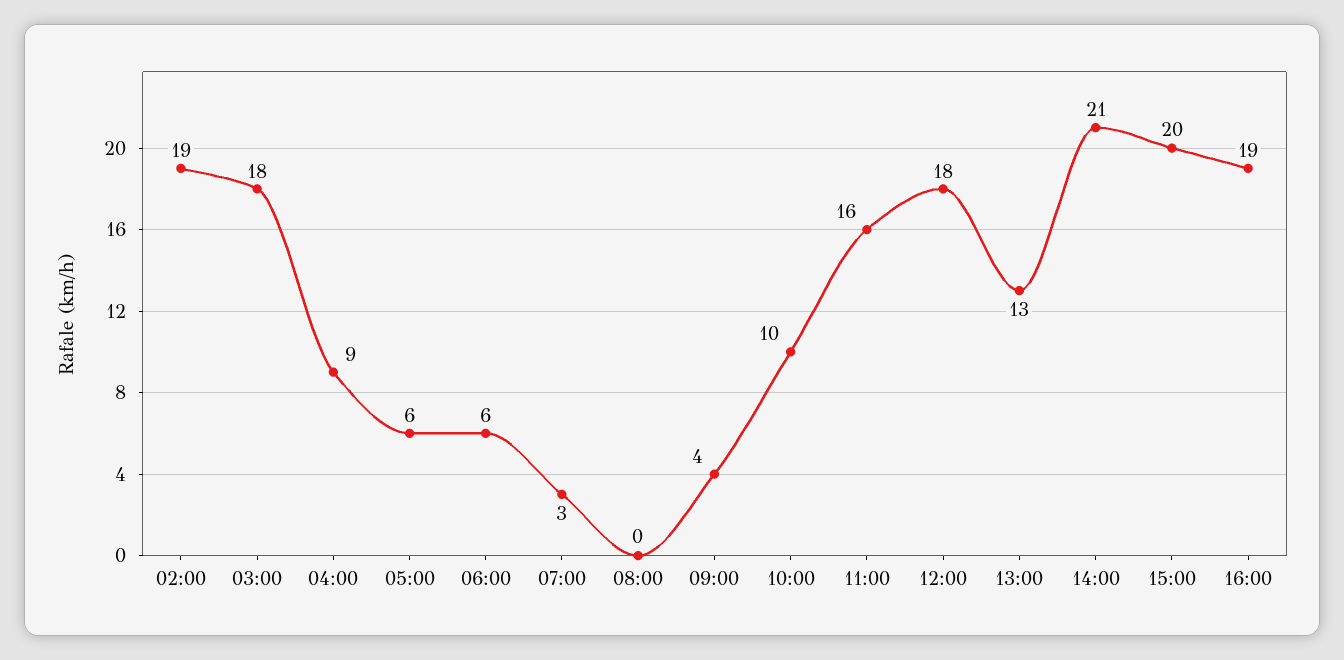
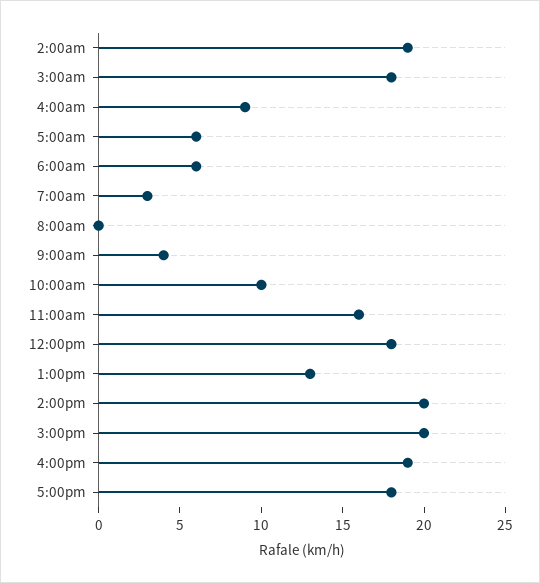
14:00: 21 -> 20
5:00pm: none -> 18

